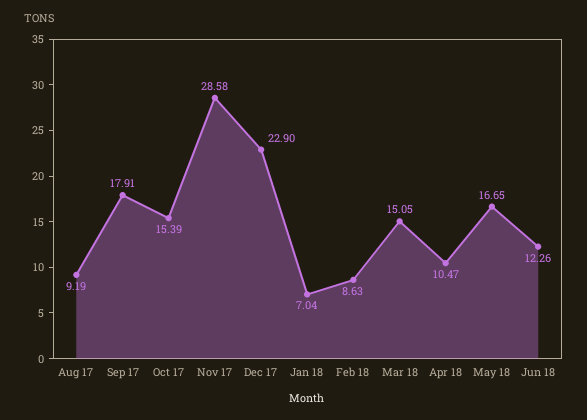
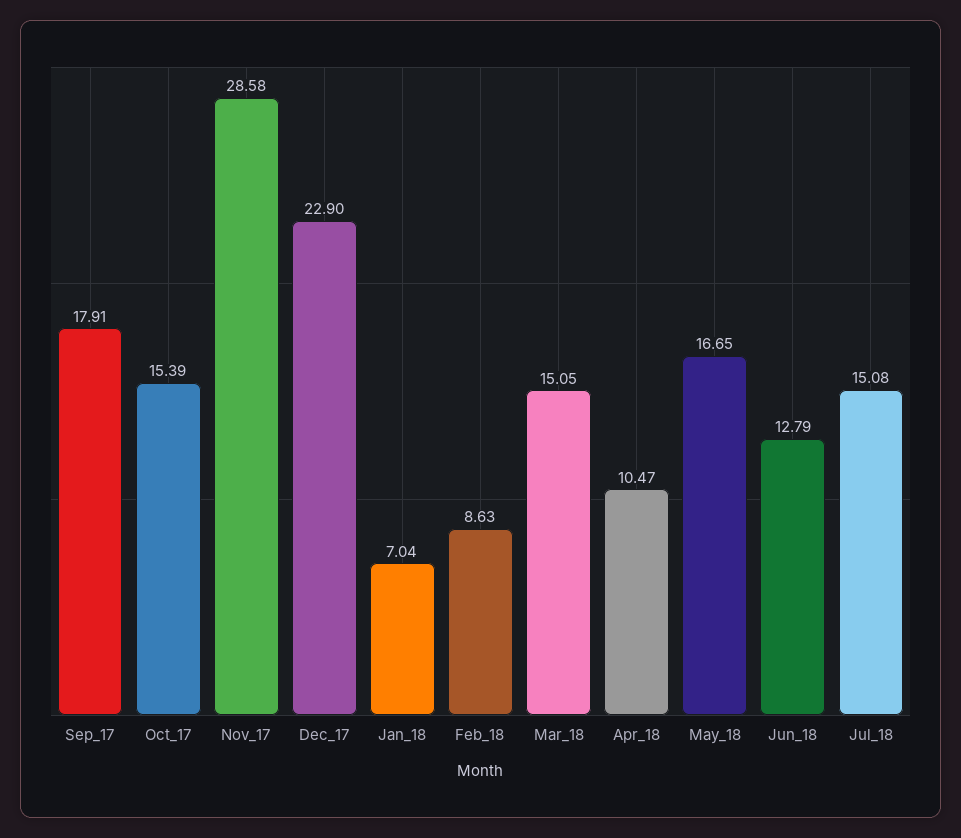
Aug 17: 9.19 -> none
Jun 18: 12.26 -> 12.79
Jul_18: none -> 15.08

